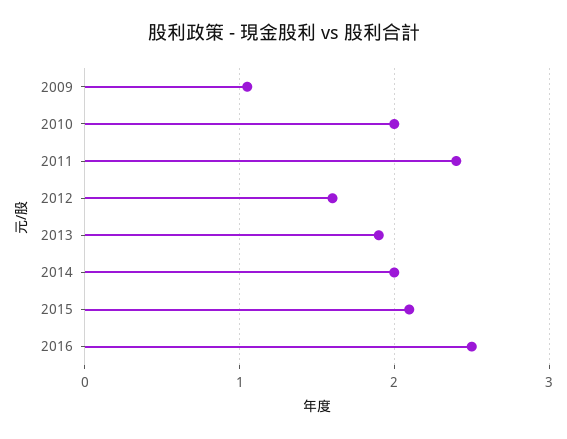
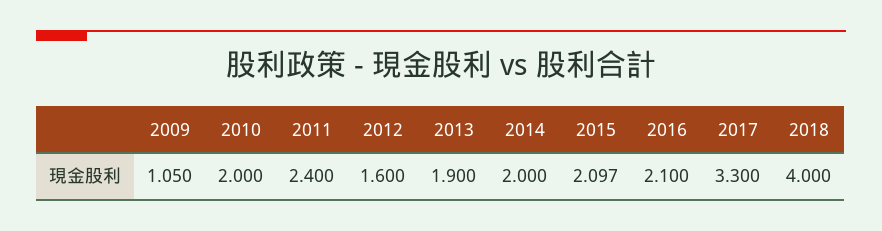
2016: 2.5 -> 2.1
2017: none -> 3.3
2018: none -> 4

